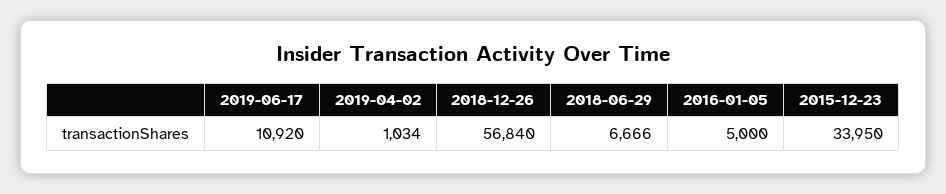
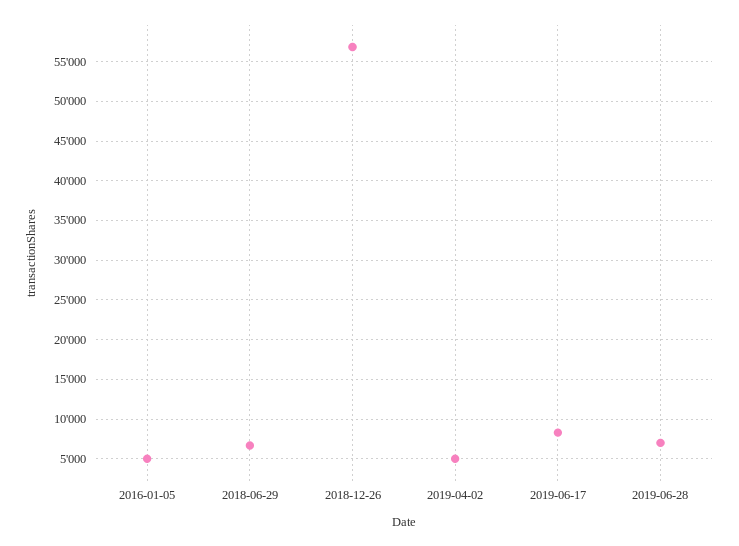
2019-06-17: 10920 -> 8000
2019-04-02: 1034 -> 5000
2015-12-23: 33950 -> none
2019-06-28: none -> 7000

